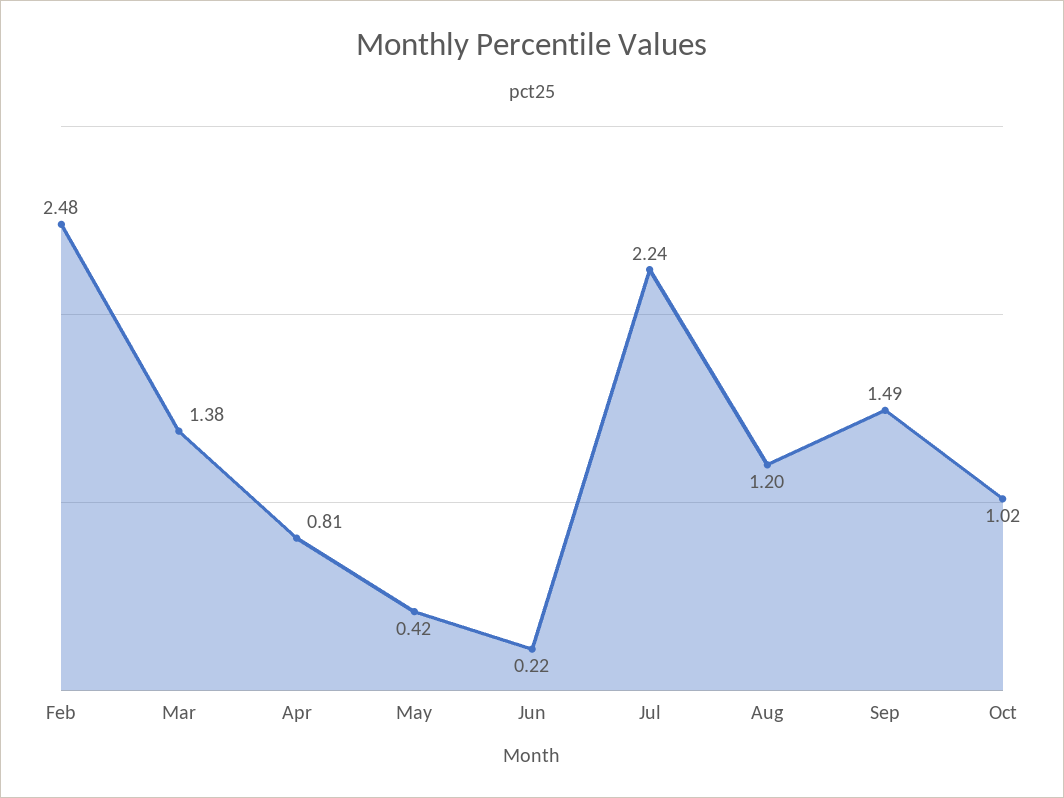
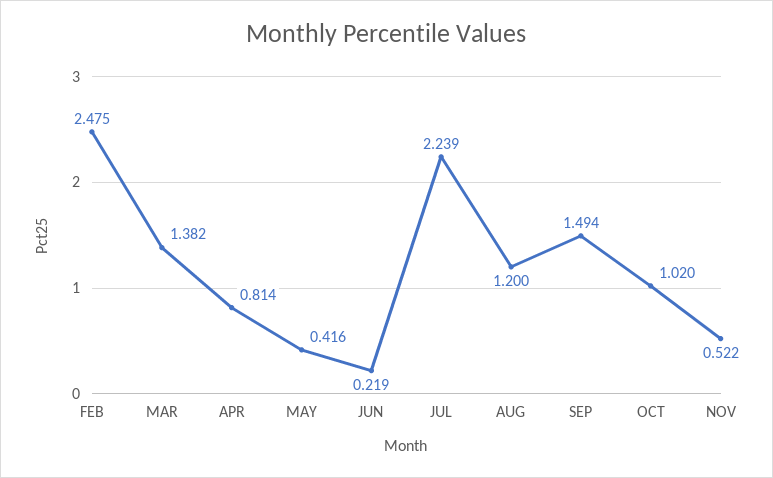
NOV: none -> 0.522

